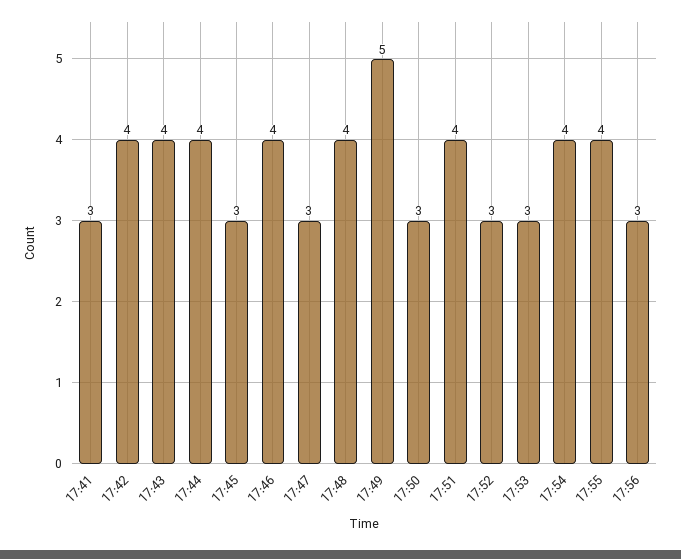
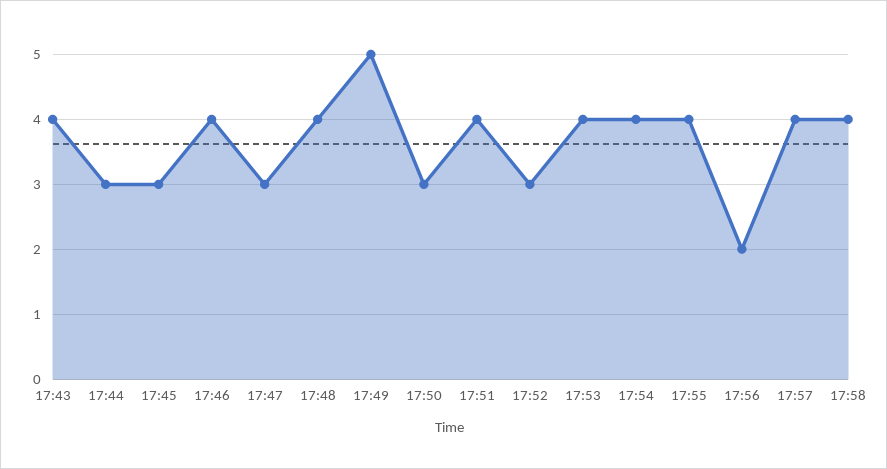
17:41: 3 -> none
17:42: 4 -> none
17:44: 4 -> 3
17:53: 3 -> 4
17:56: 3 -> 2
17:57: none -> 4
17:58: none -> 4

